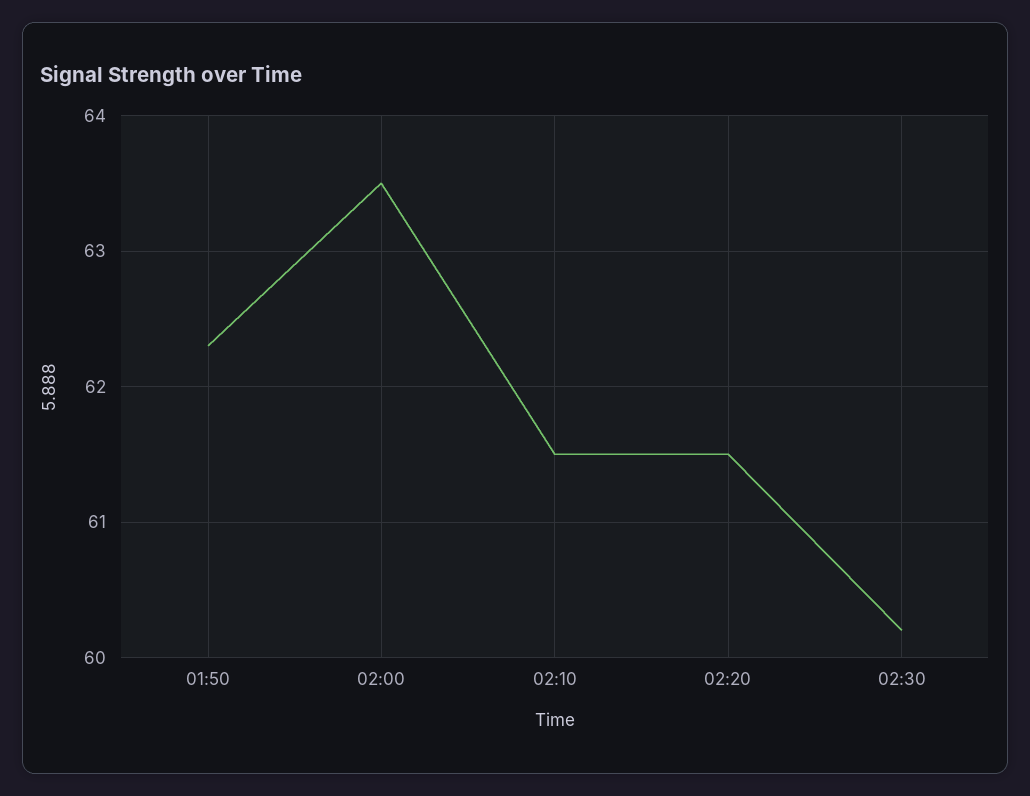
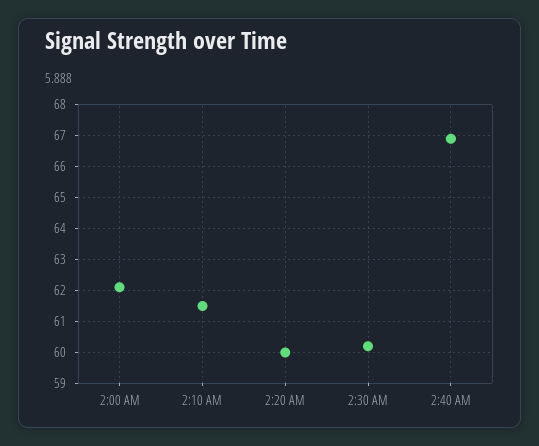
01:50: 62.3 -> none
02:00: 63.5 -> 62
02:20: 61.5 -> 60
2:40 AM: none -> 67

